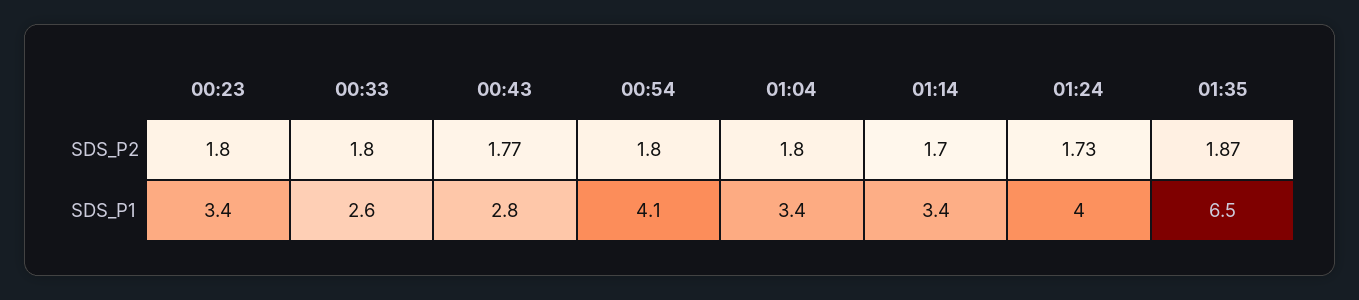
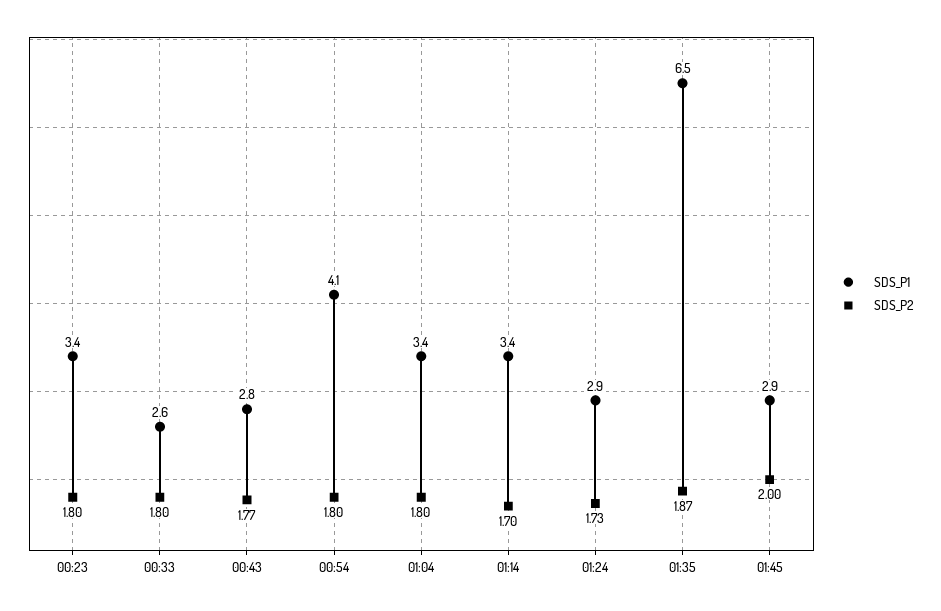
SDS_P1, 01:24: 4 -> 2.9
SDS_P1, 01:45: none -> 2.9
SDS_P2, 01:45: none -> 2

